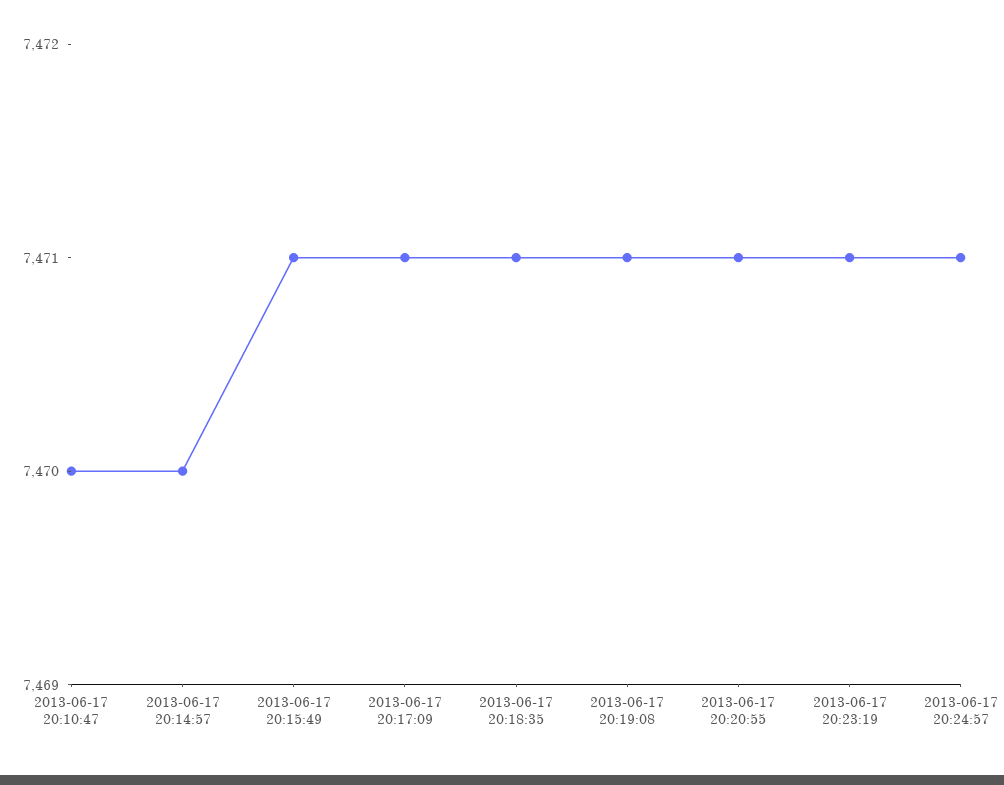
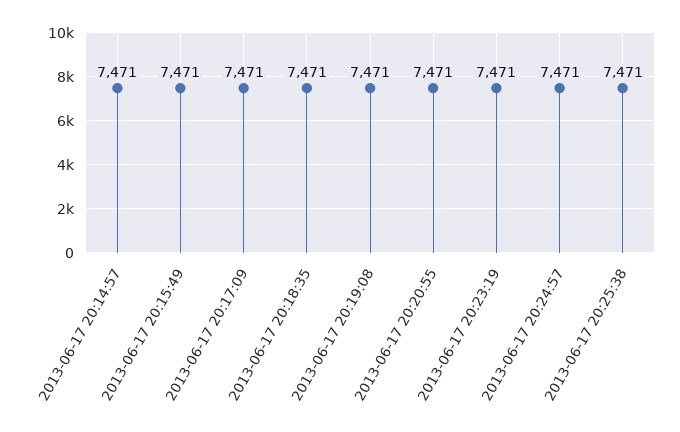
2013-06-17 20:10:47: 7470 -> none
2013-06-17 20:14:57: 7470 -> 7471
2013-06-17 20:25:38: none -> 7471

